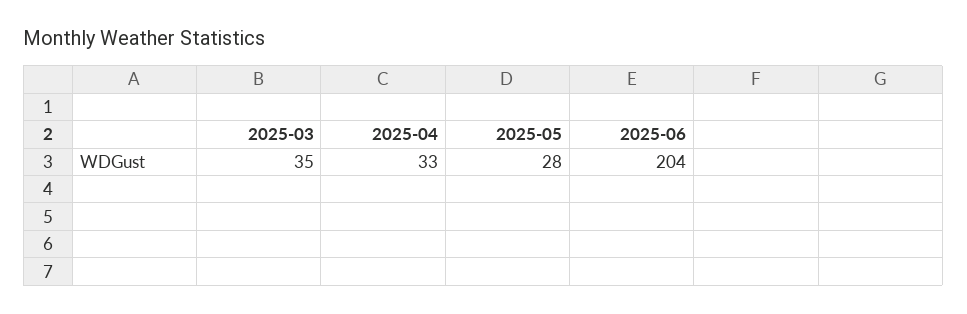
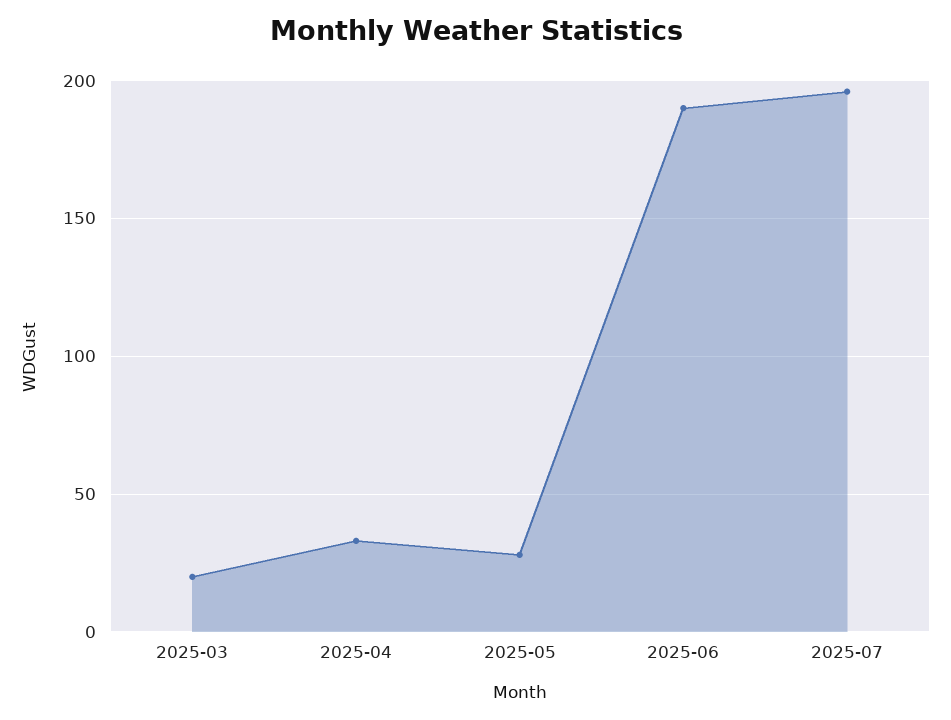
2025-03: 35 -> 20
2025-06: 204 -> 190
2025-07: none -> 195

